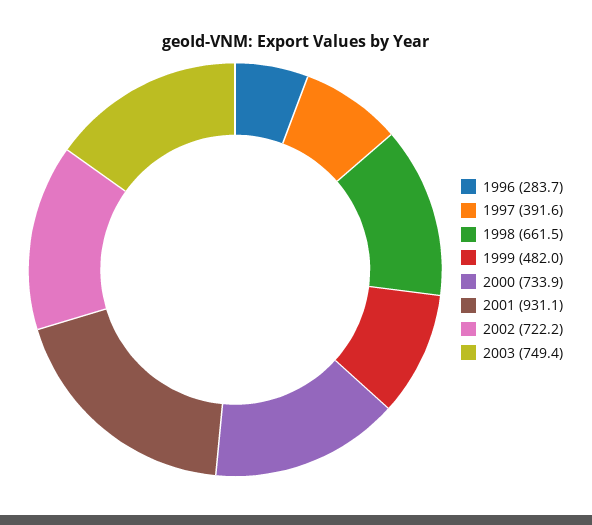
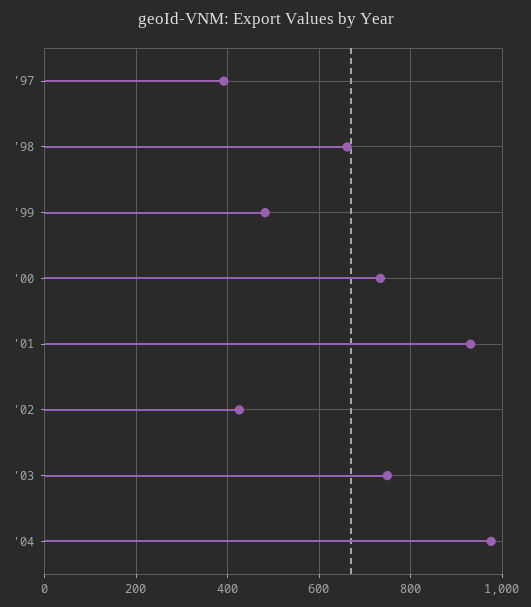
1996: 283.7 -> none
2002: 722.2 -> 420
'04: none -> 980

